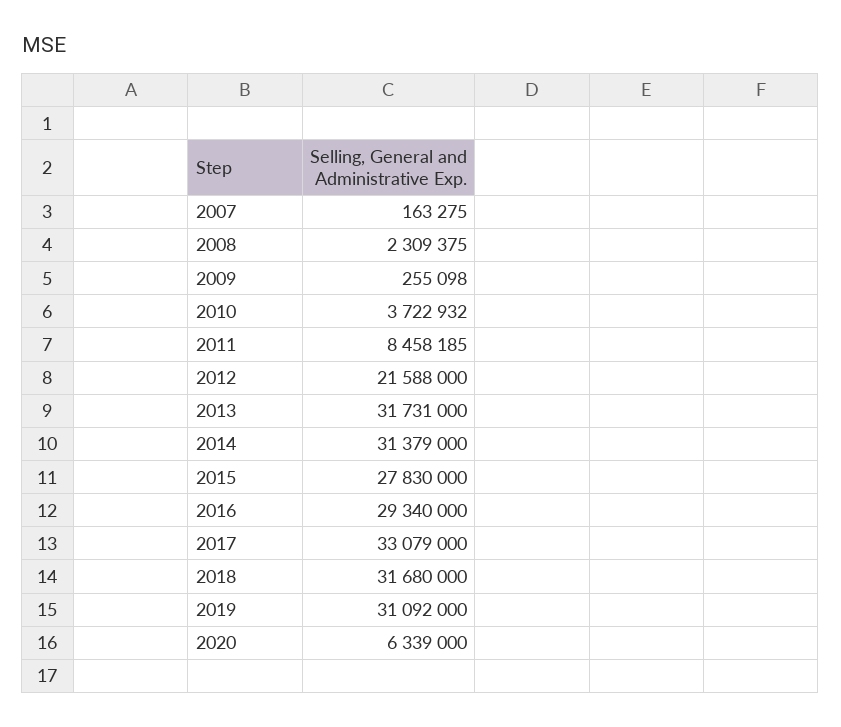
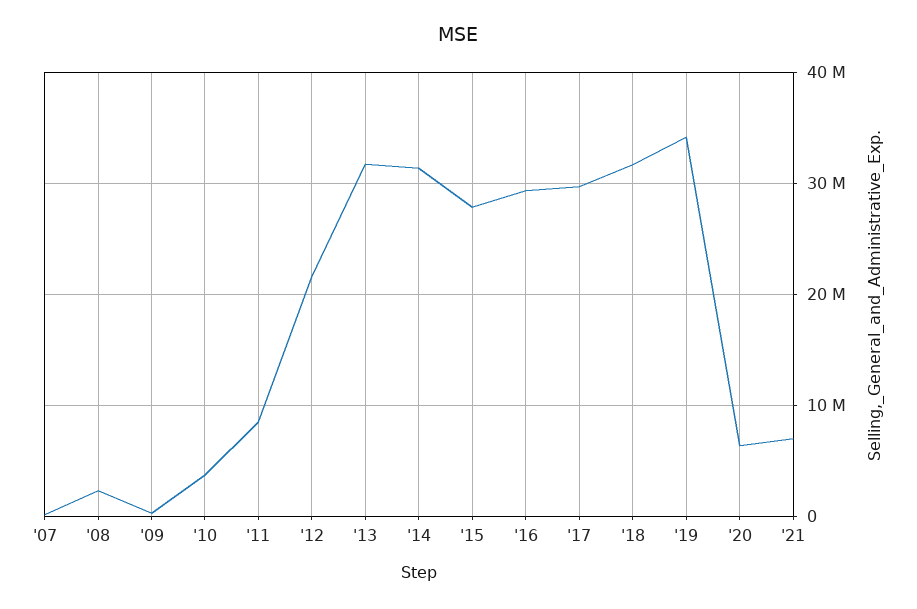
2017: 33079000 -> 30000000
2019: 31092000 -> 34000000
'21: none -> 7000000

